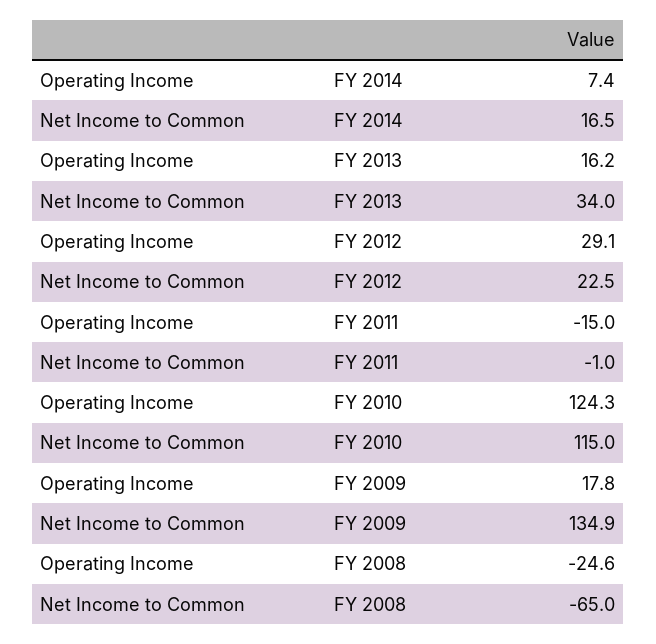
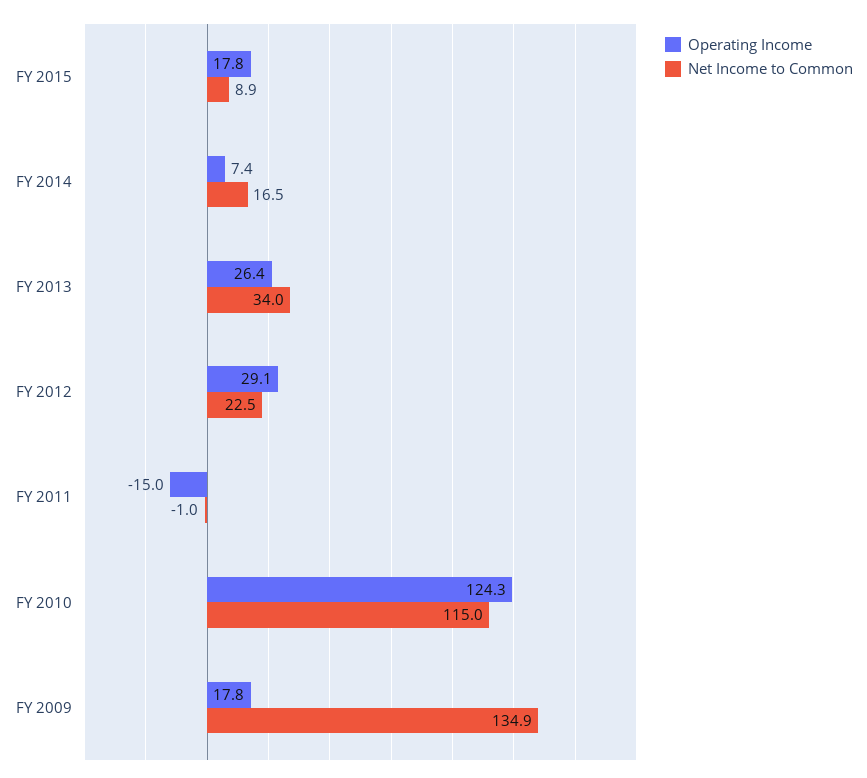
Operating Income, FY 2013: 16.2 -> 26.4
Operating Income, FY 2008: -24.6 -> none
Net Income to Common, FY 2008: -65 -> none
Operating Income, FY 2015: none -> 17.8
Net Income to Common, FY 2015: none -> 8.9

